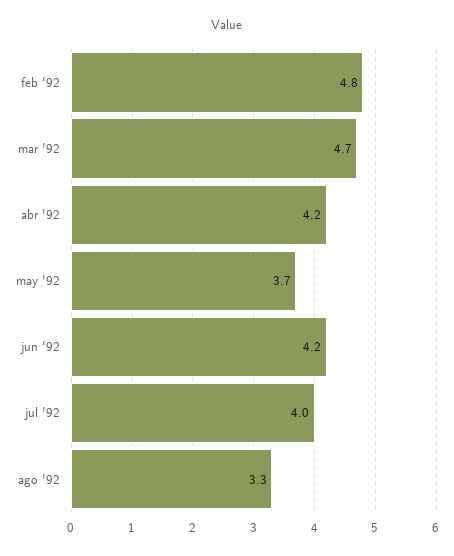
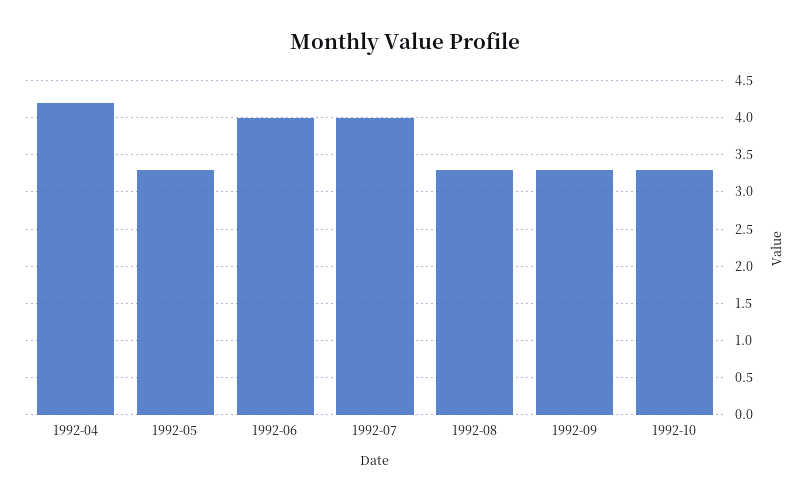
feb '92: 4.8 -> none
mar '92: 4.7 -> none
may '92: 3.7 -> 3.3
jun '92: 4.2 -> 4
1992-09: none -> 3.3
1992-10: none -> 3.3

